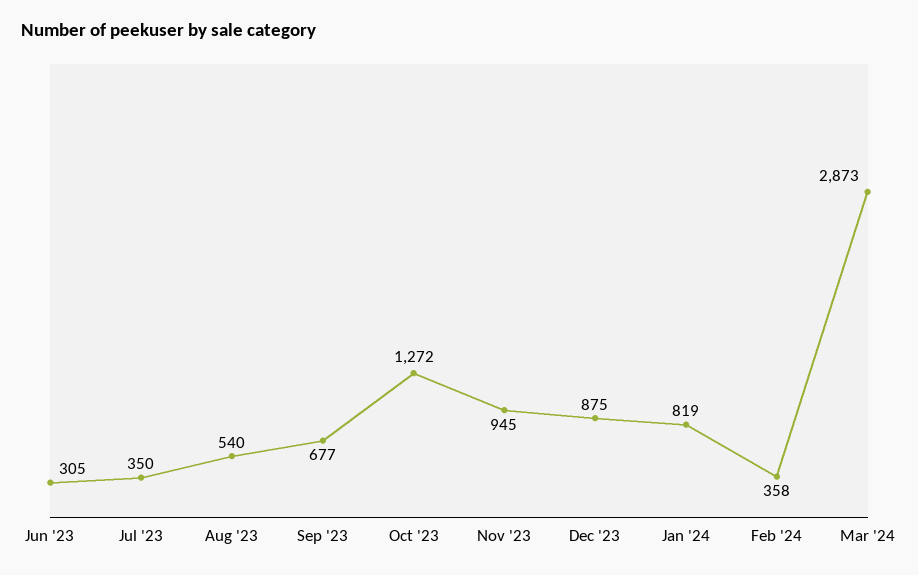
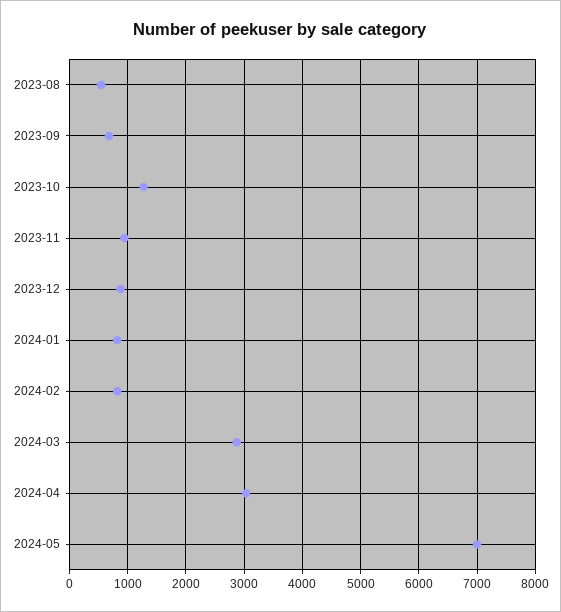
Jun '23: 305 -> none
Jul '23: 350 -> none
Feb '24: 358 -> 800
2024-04: none -> 3000
2024-05: none -> 7000

